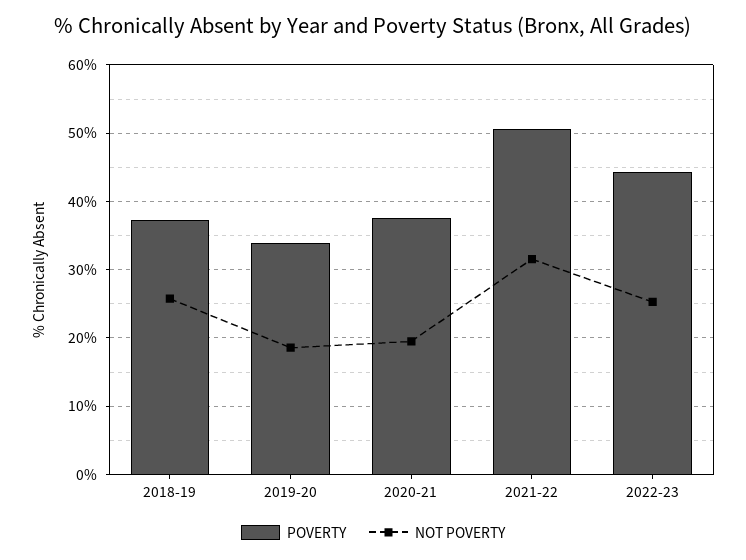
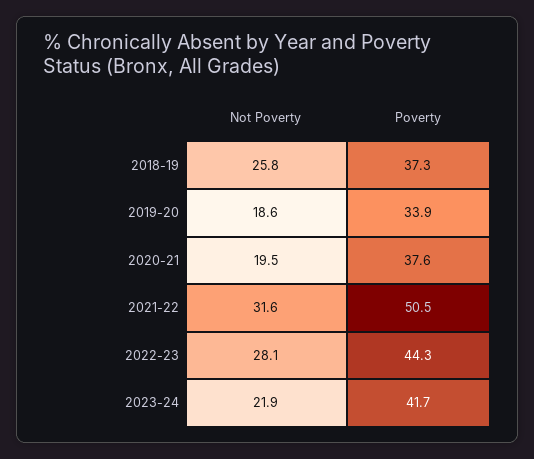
NOT POVERTY, 2022-23: 25 -> 28.1
NOT POVERTY, 2023-24: none -> 21.9
POVERTY, 2023-24: none -> 41.7

